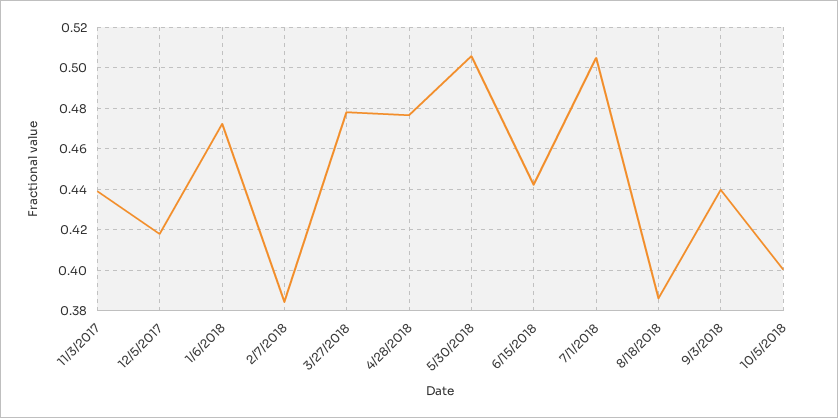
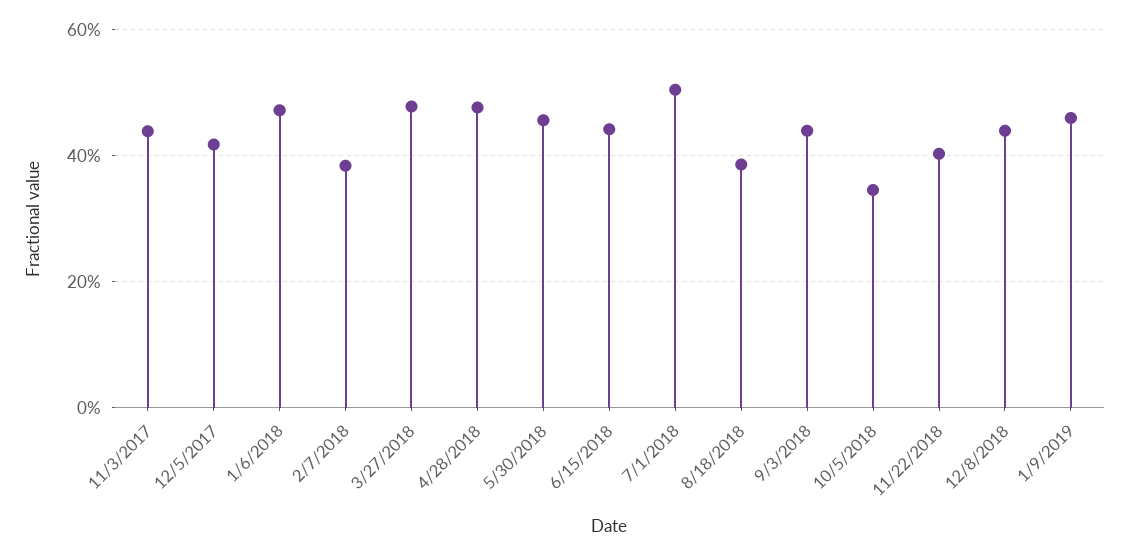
5/30/2018: 0.505 -> 0.46
10/5/2018: 0.4 -> 0.34
11/22/2018: none -> 0.4
12/8/2018: none -> 0.44
1/9/2019: none -> 0.46

